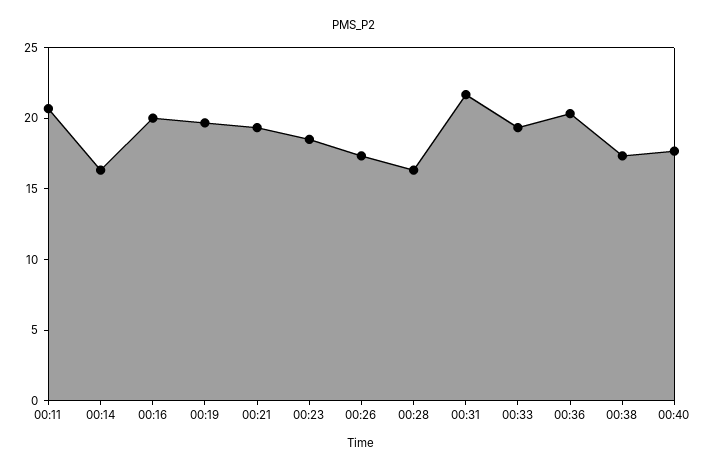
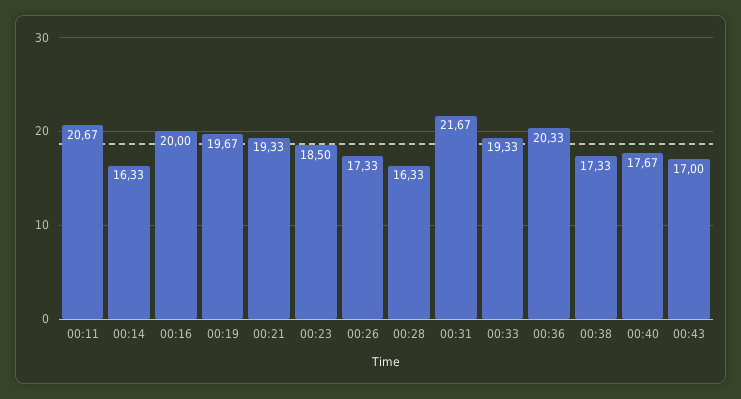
00:43: none -> 17

